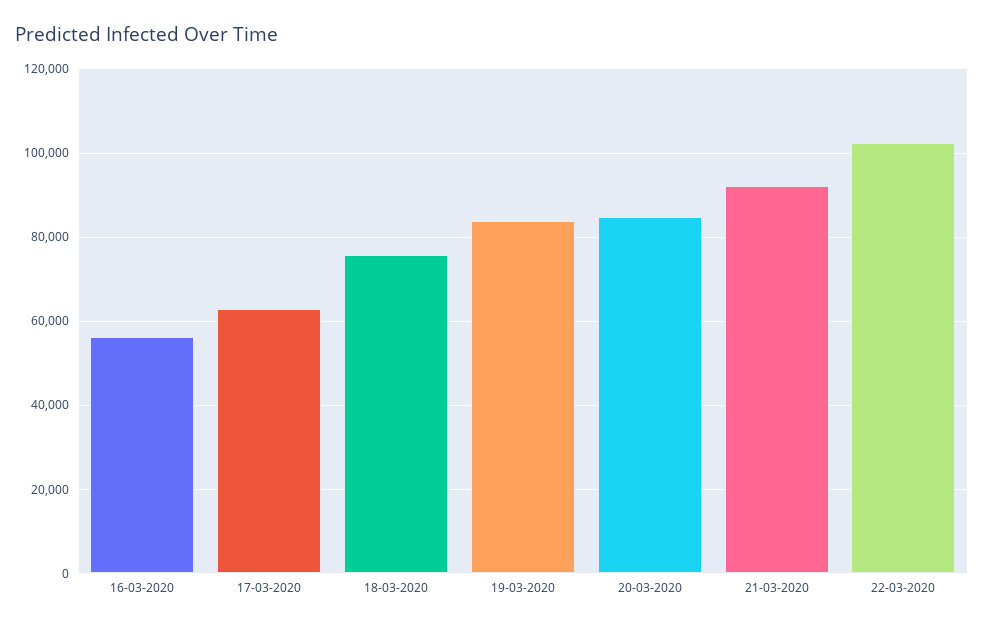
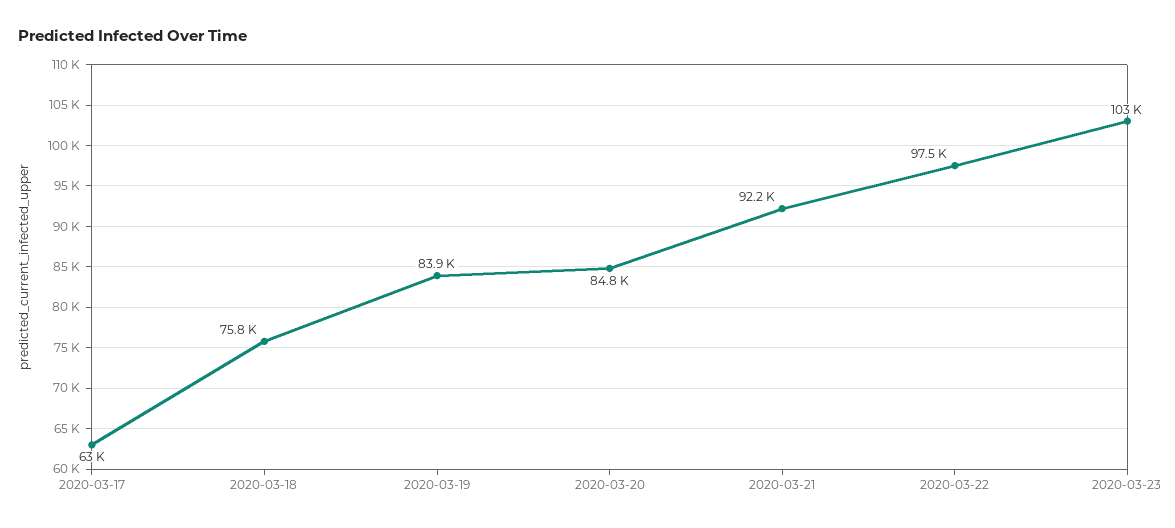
16-03-2020: 56000 -> none
22-03-2020: 102000 -> 97500
2020-03-23: none -> 103000

